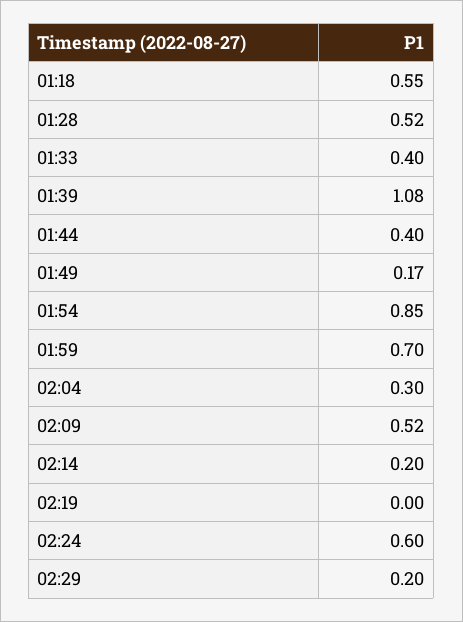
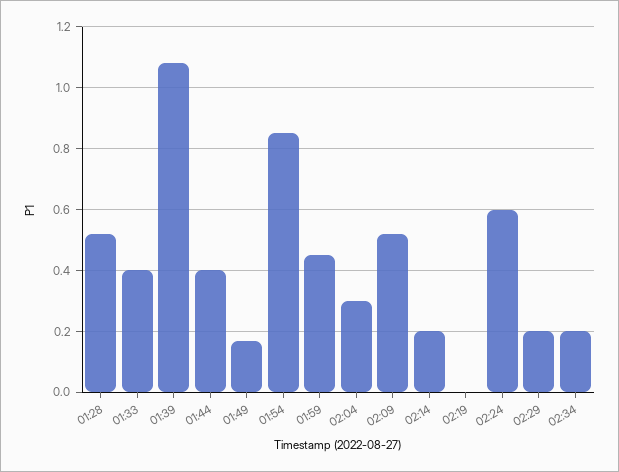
01:18: 0.55 -> none
01:59: 0.7 -> 0.45
02:34: none -> 0.2

